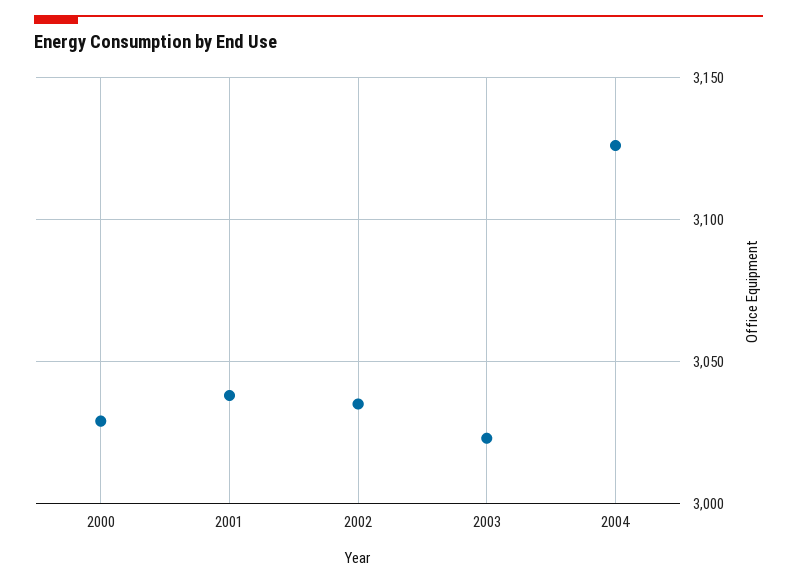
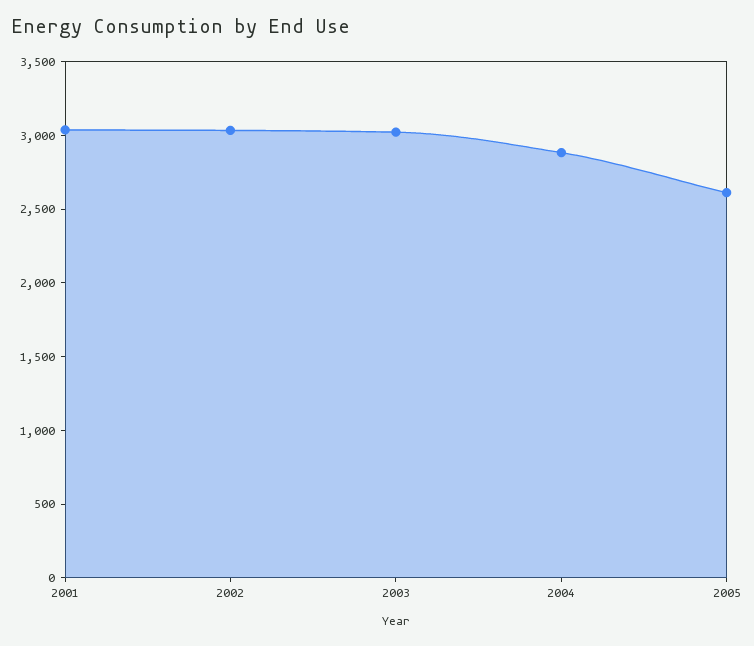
2000: 3030 -> none
2004: 3125 -> 2900
2005: none -> 2600

